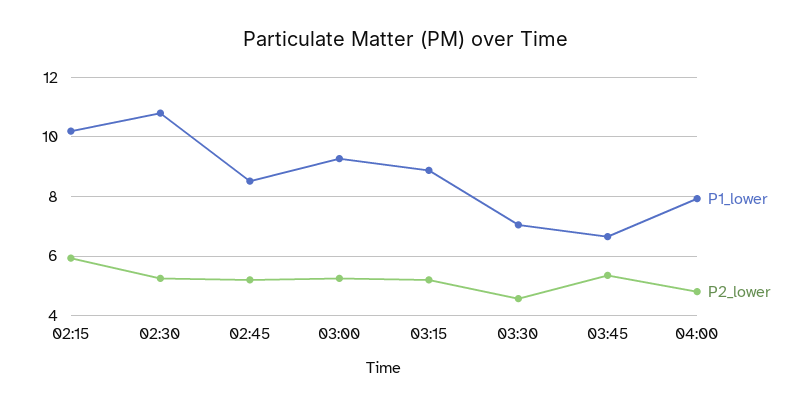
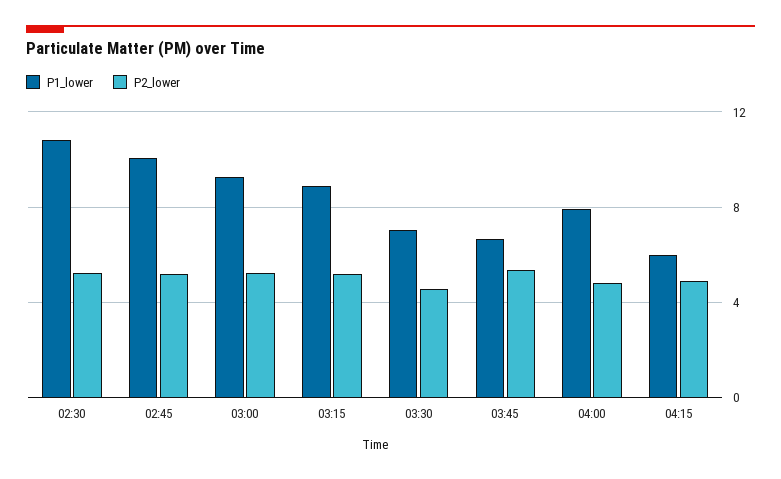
P1_lower, 02:15: 10.25 -> none
P2_lower, 02:15: 6 -> none
P1_lower, 02:45: 8.5 -> 10
P1_lower, 04:15: none -> 6
P2_lower, 04:15: none -> 5

